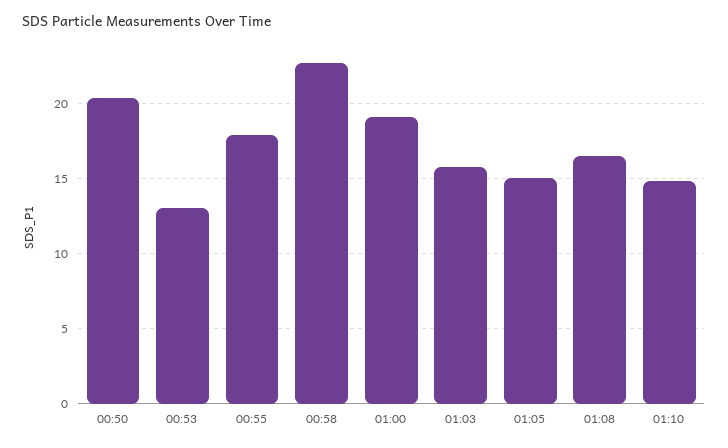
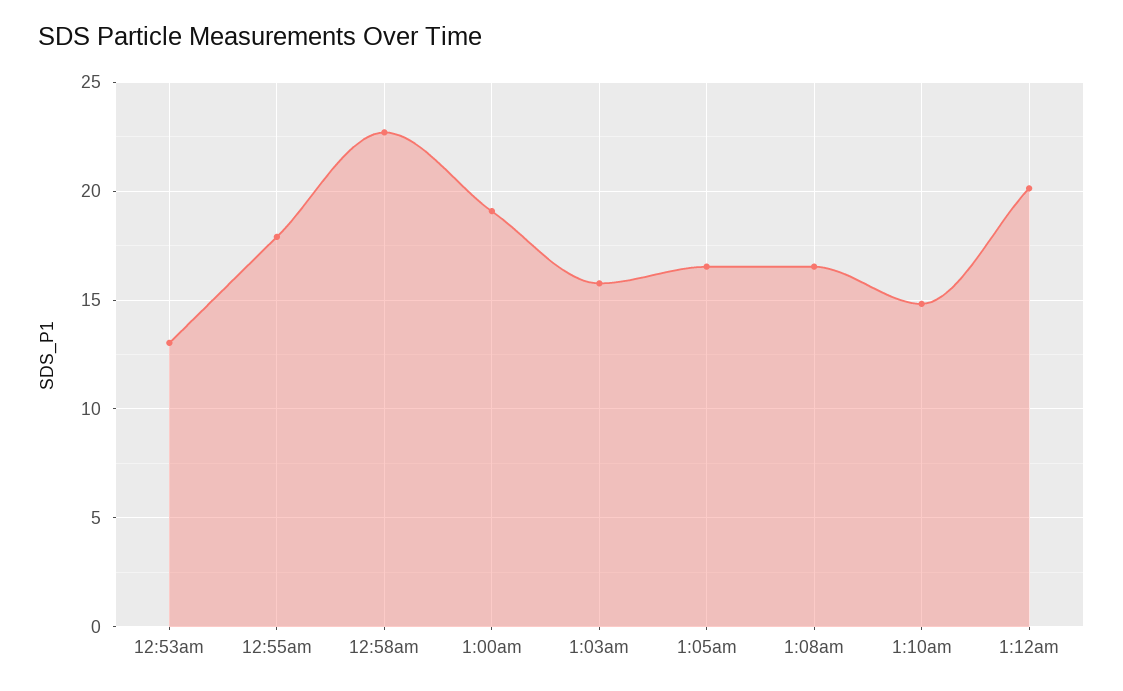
00:50: 20.5 -> none
01:05: 15 -> 16.5
1:12am: none -> 20

